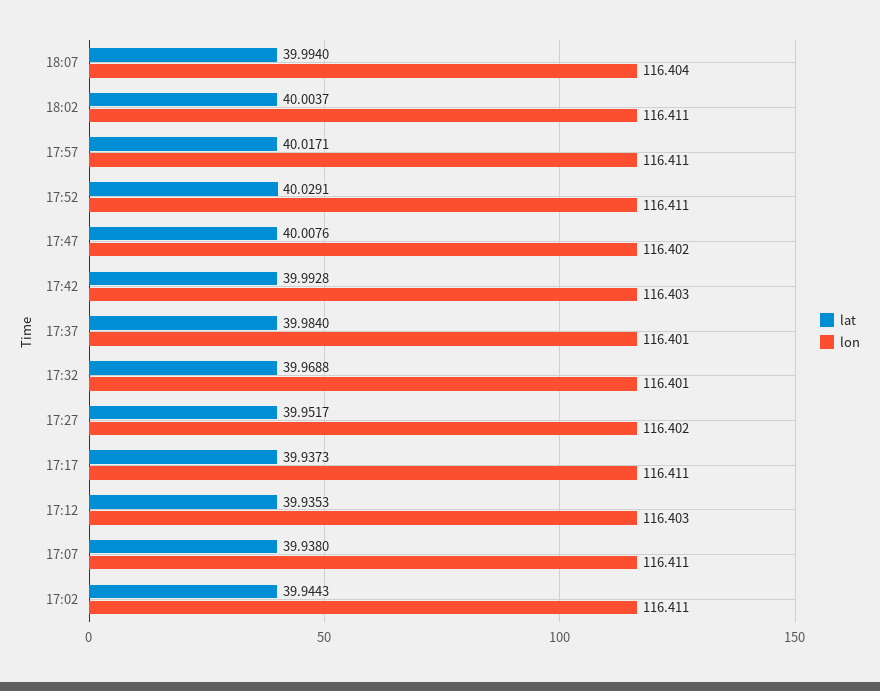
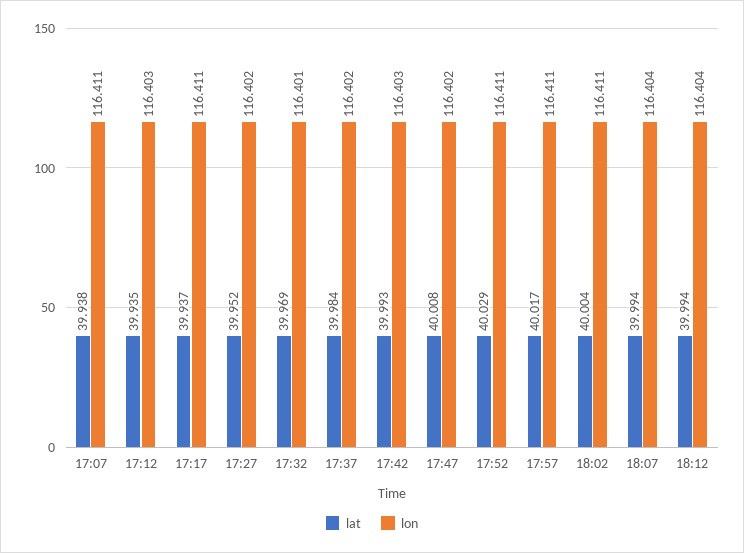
lon, 17:37: 116.401 -> 116.402
lat, 17:02: 39.9443 -> none
lon, 17:02: 116.411 -> none
lat, 18:12: none -> 39.994
lon, 18:12: none -> 116.404

